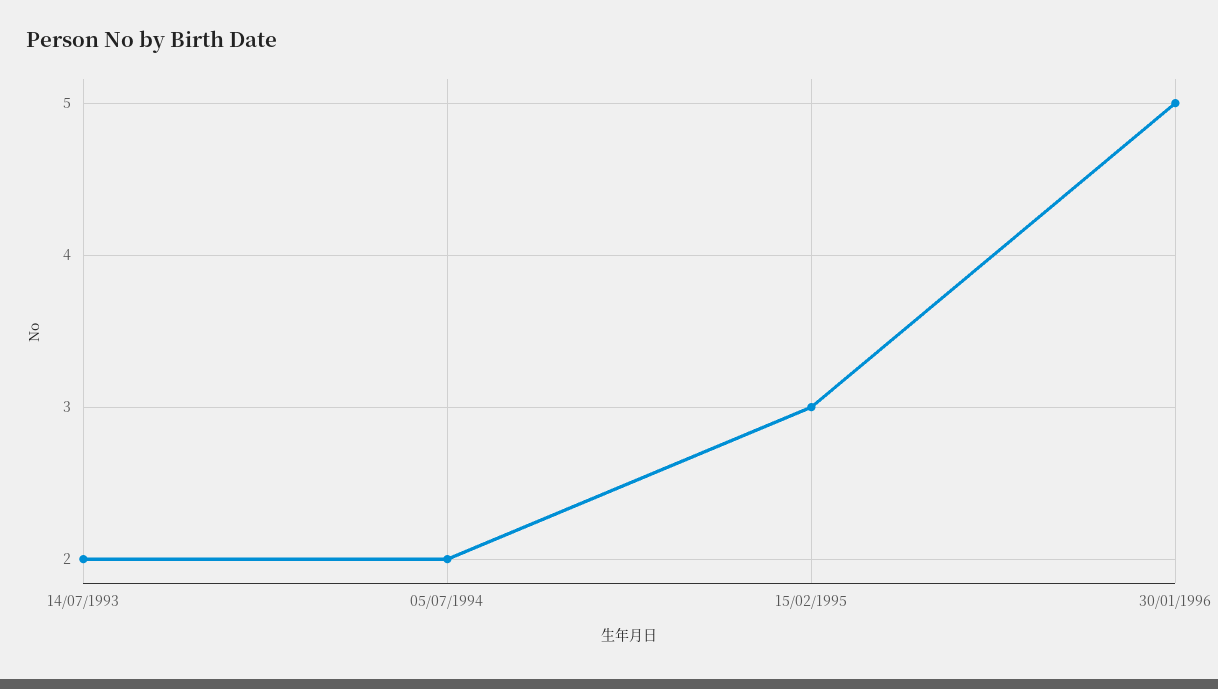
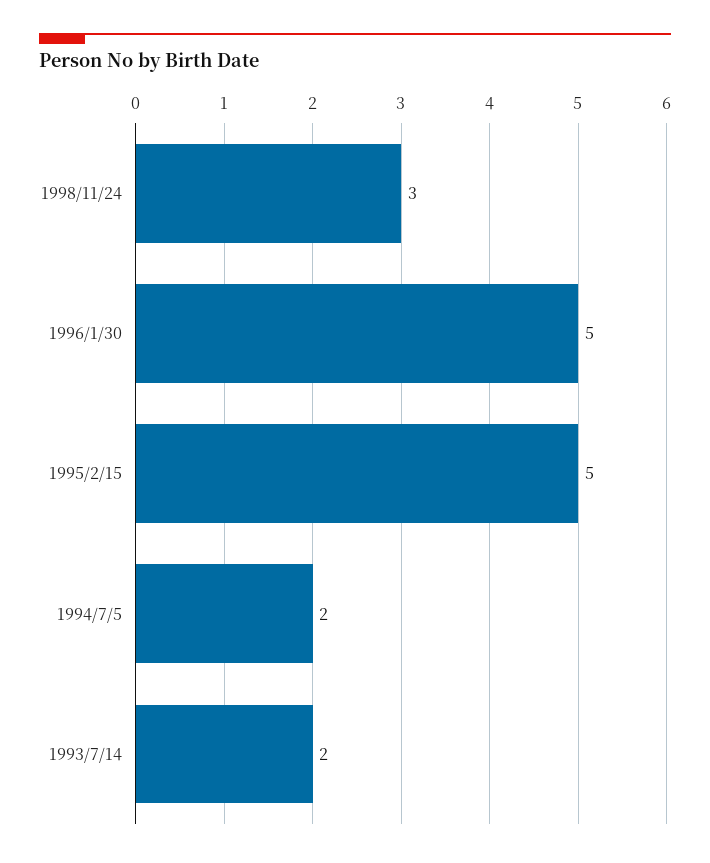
15/02/1995: 3 -> 5
1998/11/24: none -> 3

